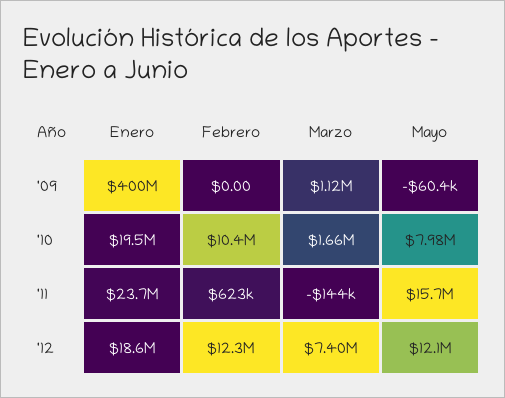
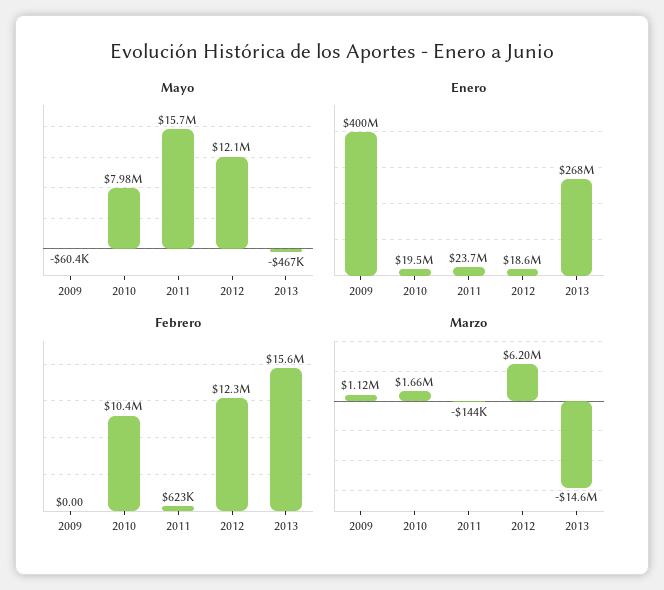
Marzo, '12: 7400000 -> 6200000
Mayo, 2013: none -> -467000
Enero, 2013: none -> 268000000
Febrero, 2013: none -> 15600000
Marzo, 2013: none -> -14600000

